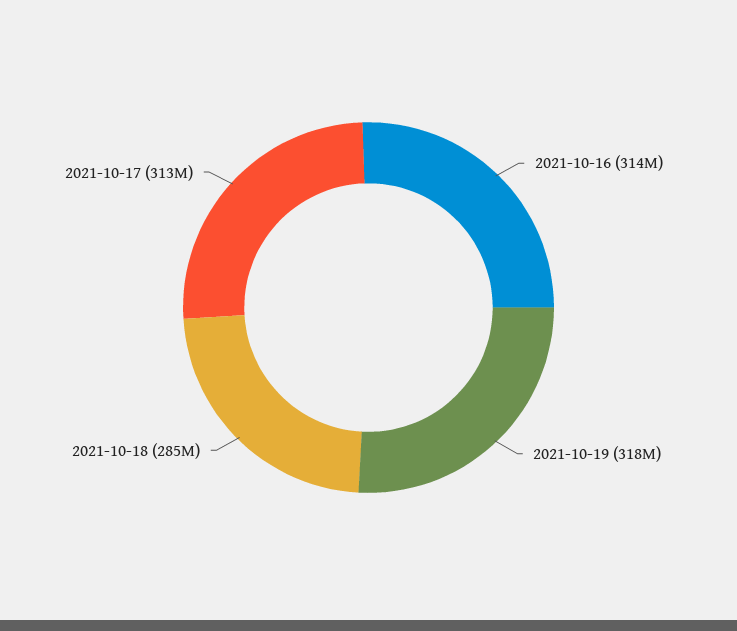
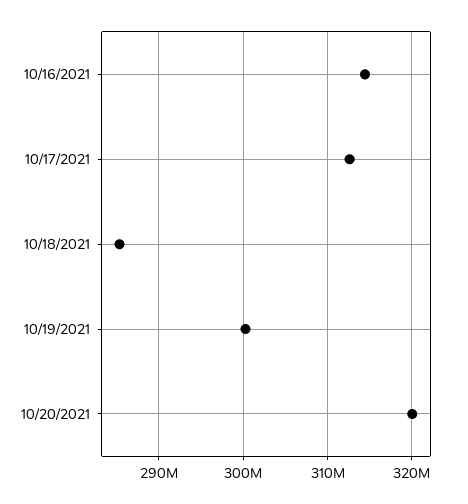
2021-10-19: 318000000 -> 300000000
10/20/2021: none -> 320000000

